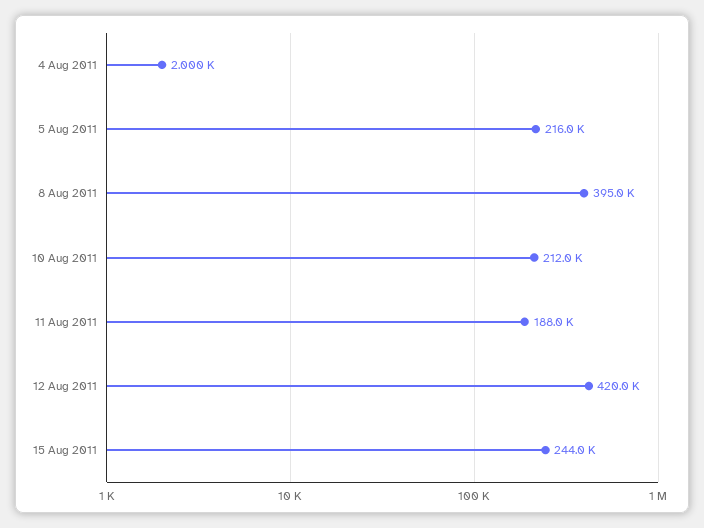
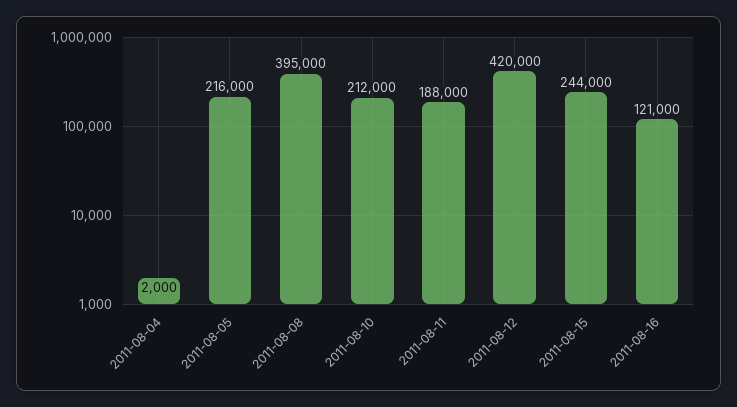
2011-08-16: none -> 121000

